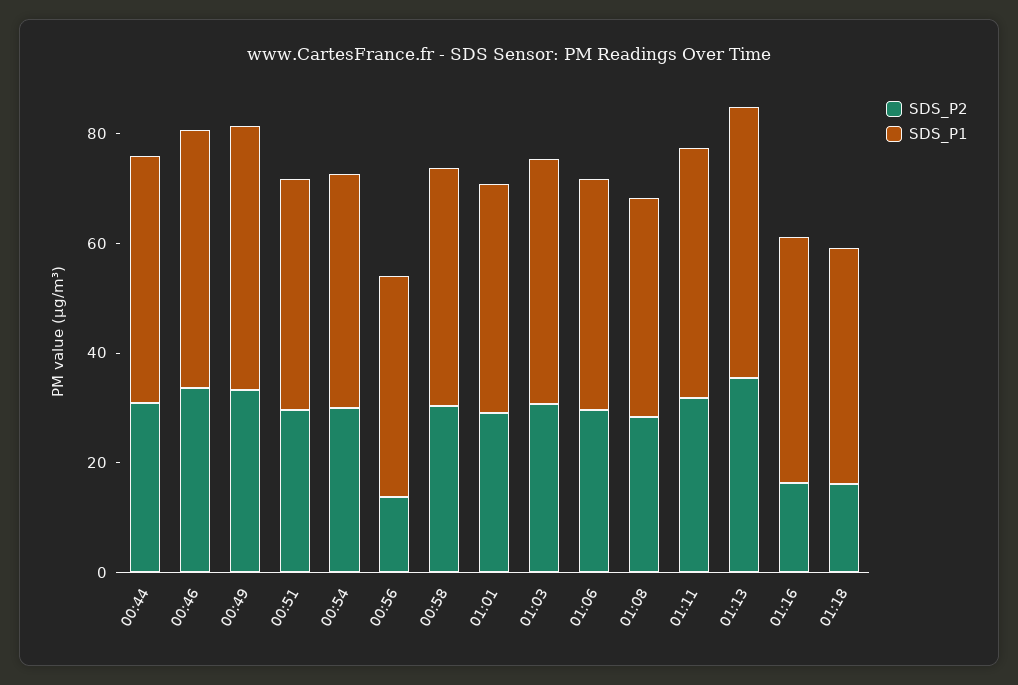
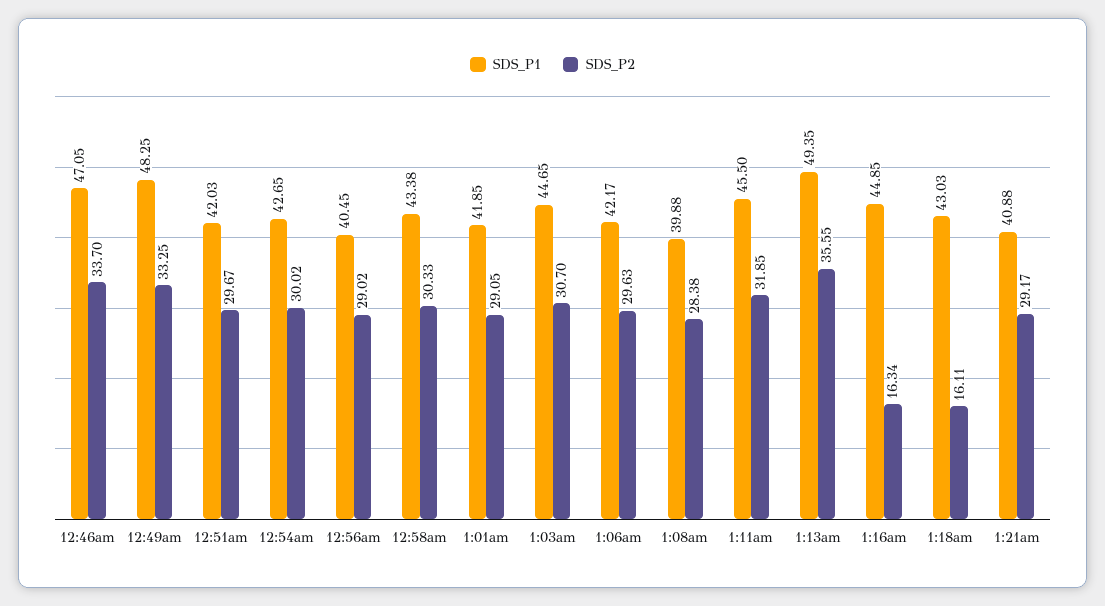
SDS_P2, 00:44: 30 -> none
SDS_P1, 00:44: 45 -> none
SDS_P2, 00:56: 15 -> 29.02
SDS_P1, 1:21am: none -> 40.88
SDS_P2, 1:21am: none -> 29.17

